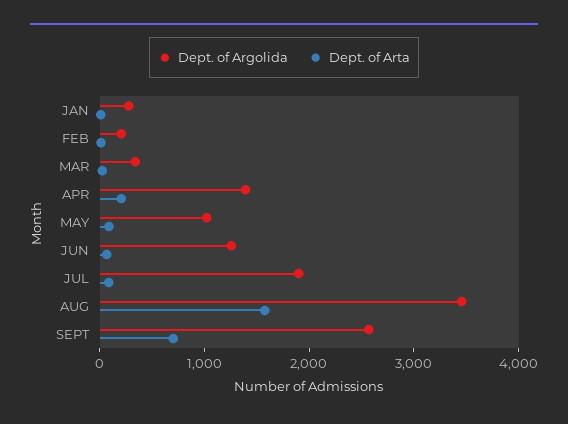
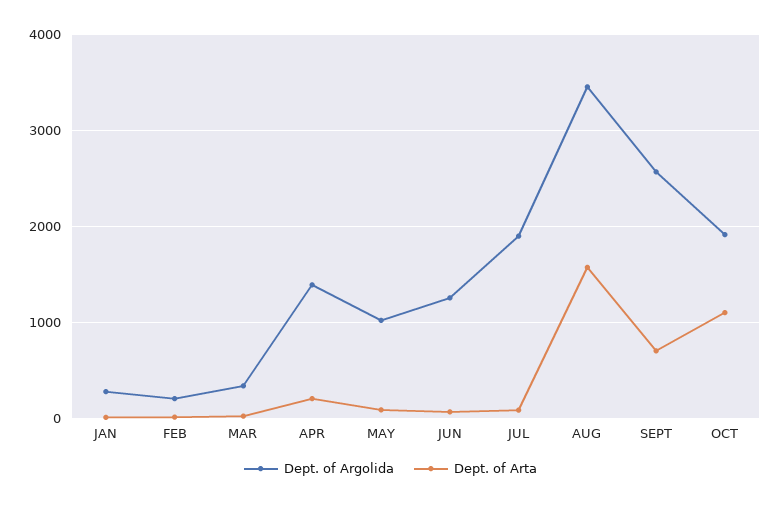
Dept. of Argolida, OCT: none -> 1900
Dept. of Arta, OCT: none -> 1100

